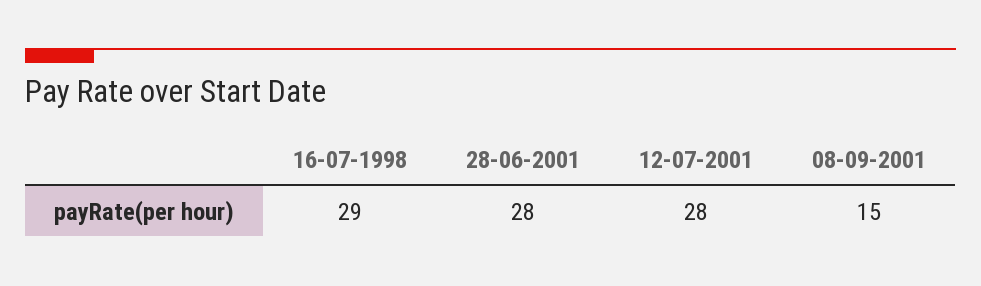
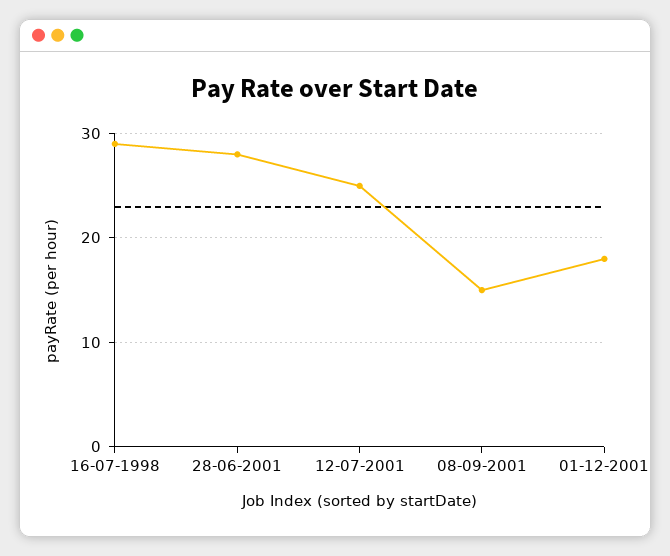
12-07-2001: 28 -> 25
01-12-2001: none -> 18

